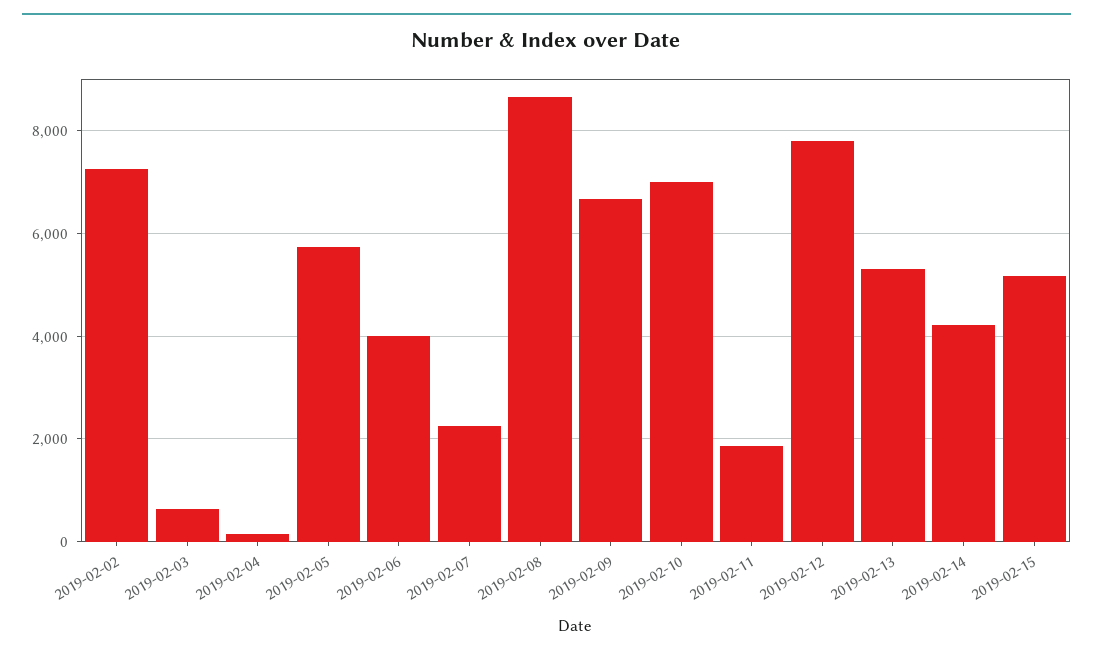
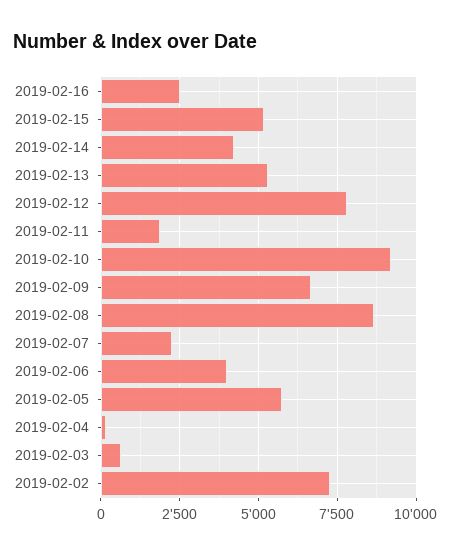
2019-02-10: 7000 -> 9250
2019-02-16: none -> 2500

